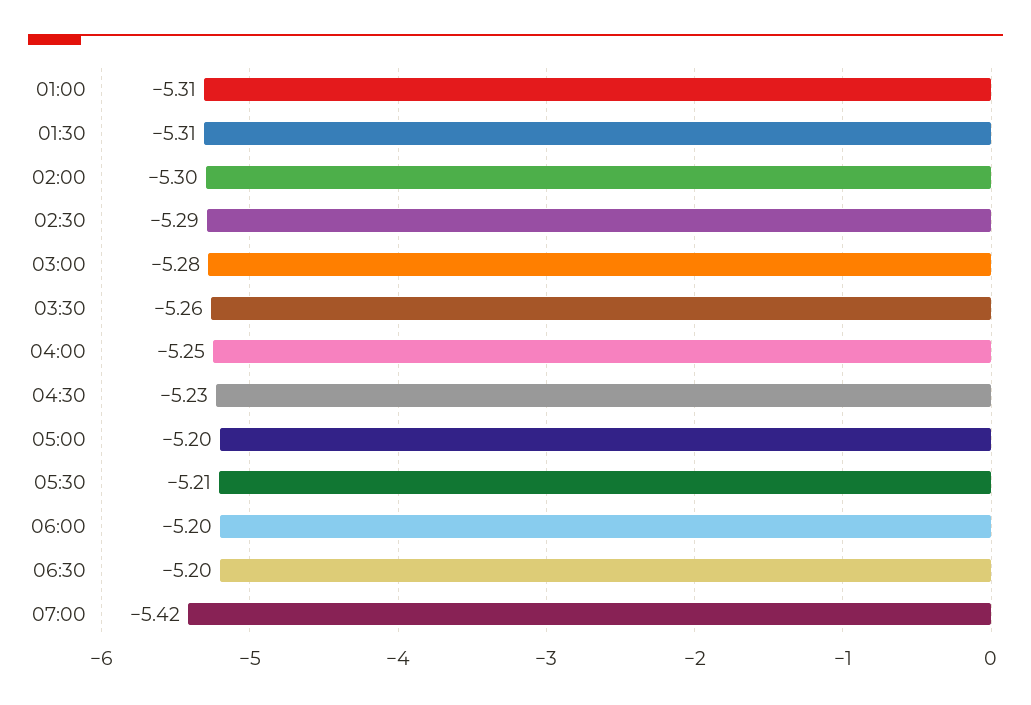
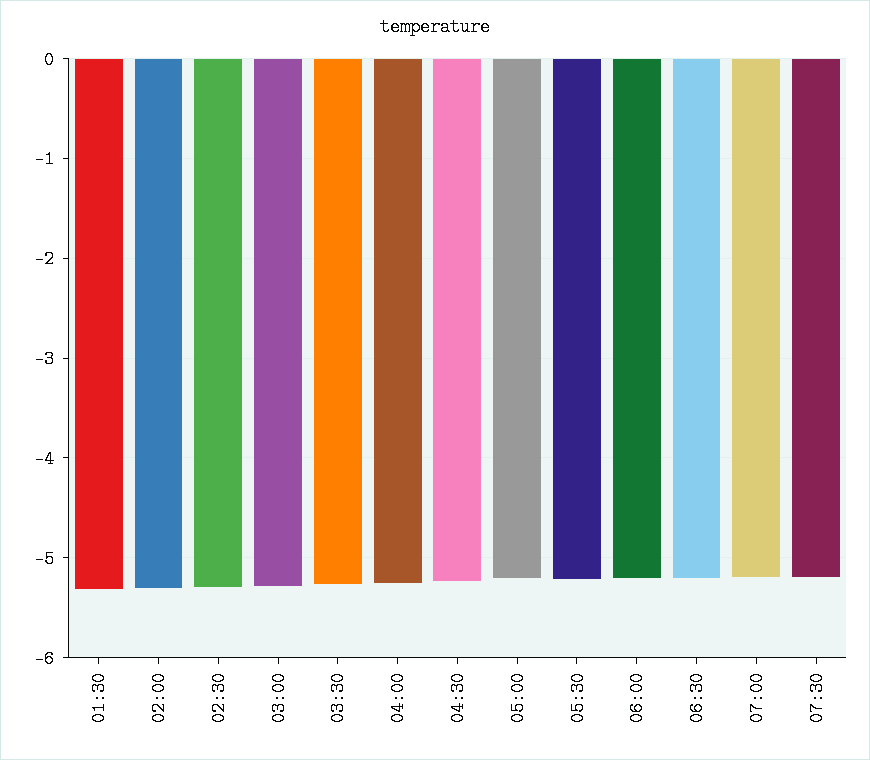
01:00: -5.31 -> none
07:00: -5.42 -> -5.2
07:30: none -> -5.2

